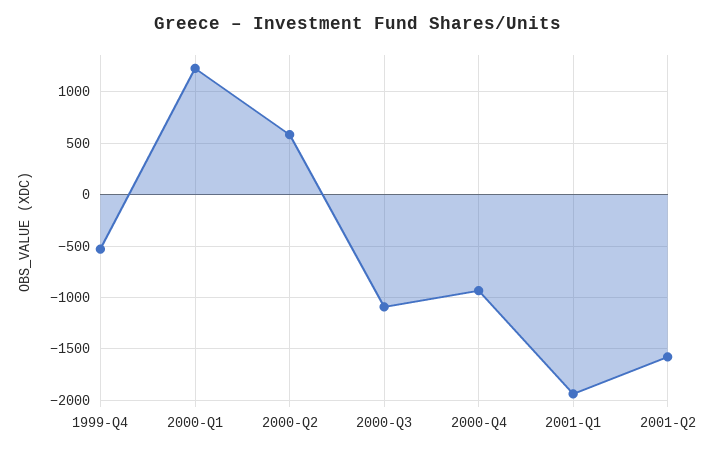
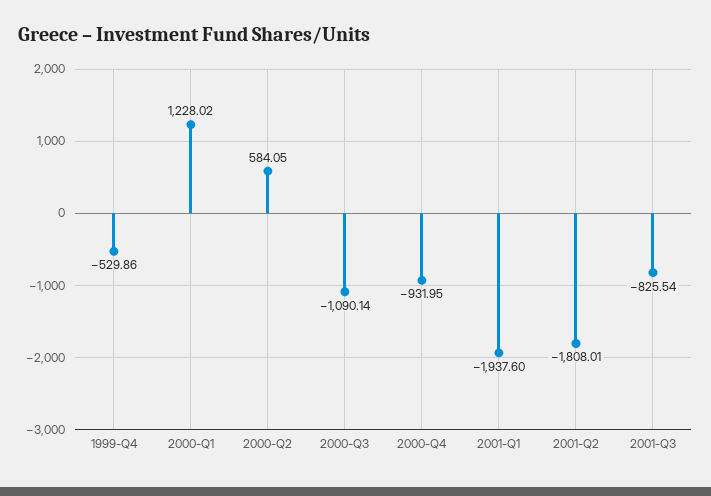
2001-Q2: -1600 -> -1808.01
2001-Q3: none -> -825.54

